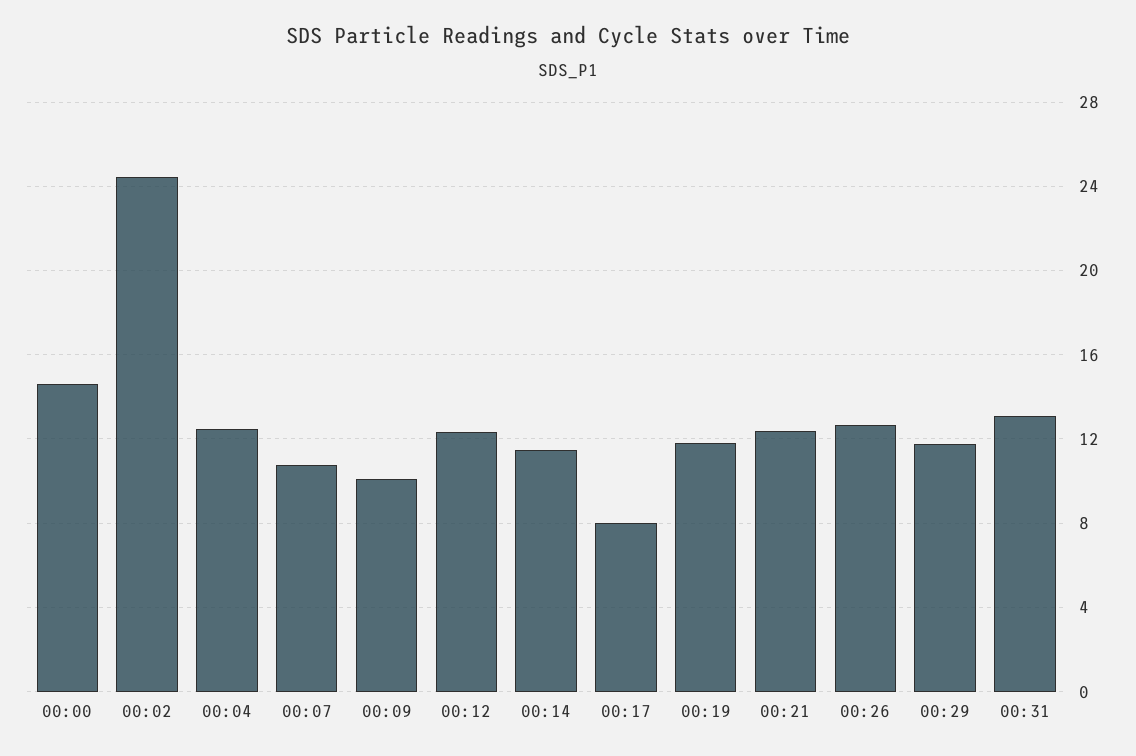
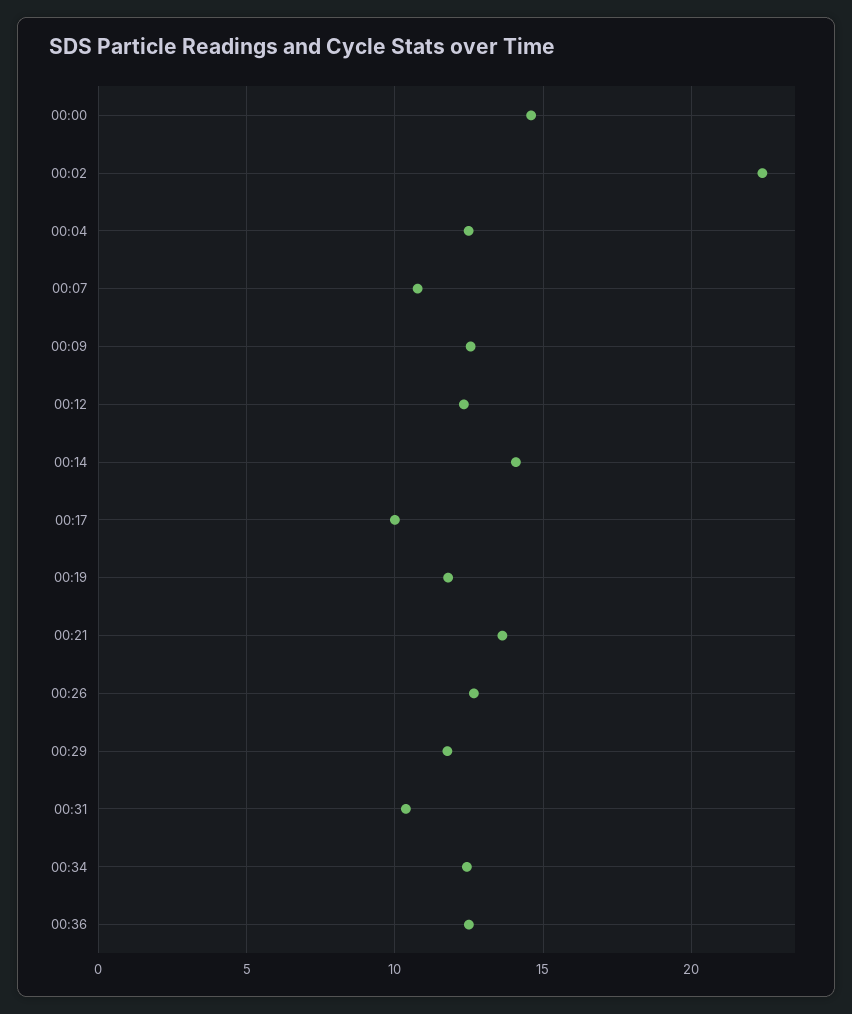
00:02: 24.5 -> 22.5
00:09: 10 -> 12.5
00:14: 11.5 -> 14
00:17: 8 -> 10
00:21: 12.5 -> 13.5
00:31: 13 -> 10.5
00:34: none -> 12.5
00:36: none -> 12.5

